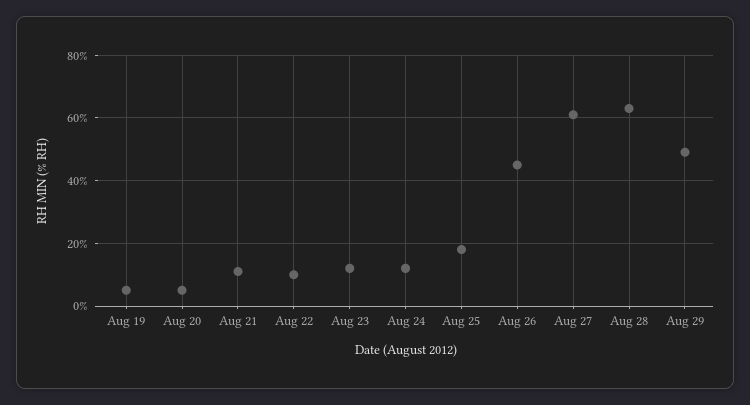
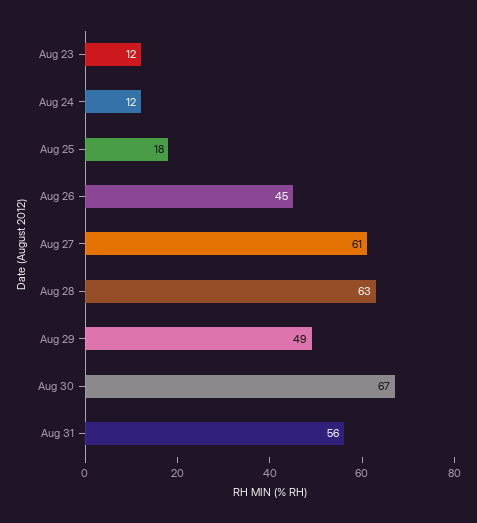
Aug 19: 5 -> none
Aug 20: 5 -> none
Aug 21: 10 -> none
Aug 22: 10 -> none
Aug 30: none -> 67
Aug 31: none -> 56

